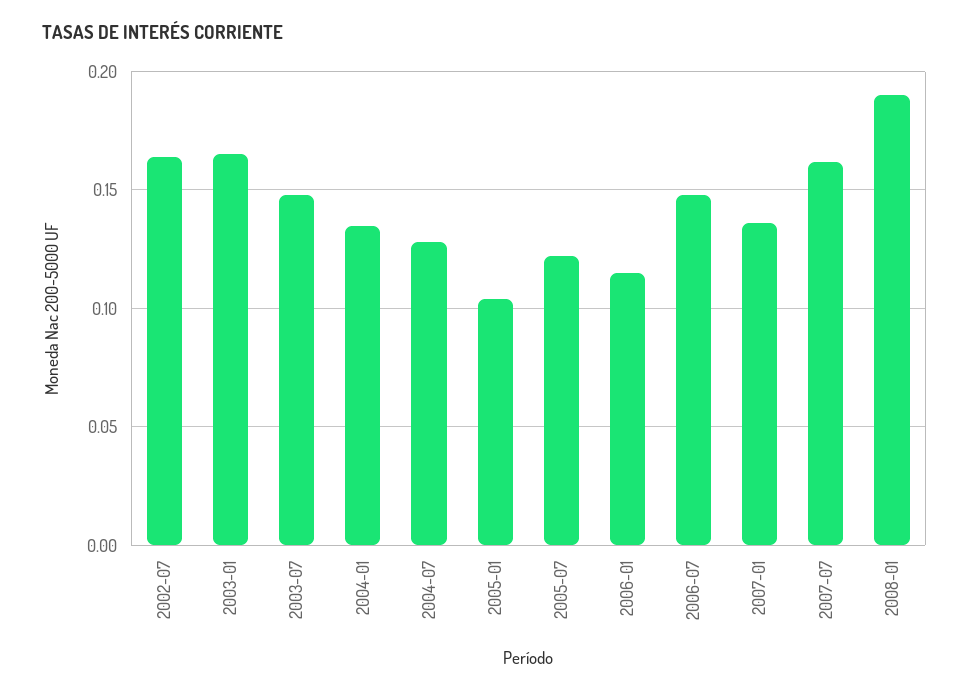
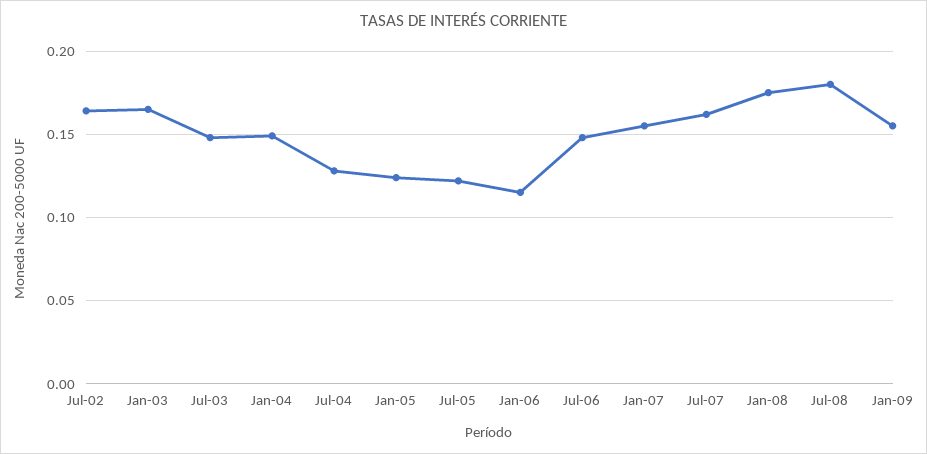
2004-01: 0.135 -> 0.15
2005-01: 0.105 -> 0.125
2007-01: 0.135 -> 0.155
2008-01: 0.19 -> 0.175
Jul-08: none -> 0.18
Jan-09: none -> 0.155

